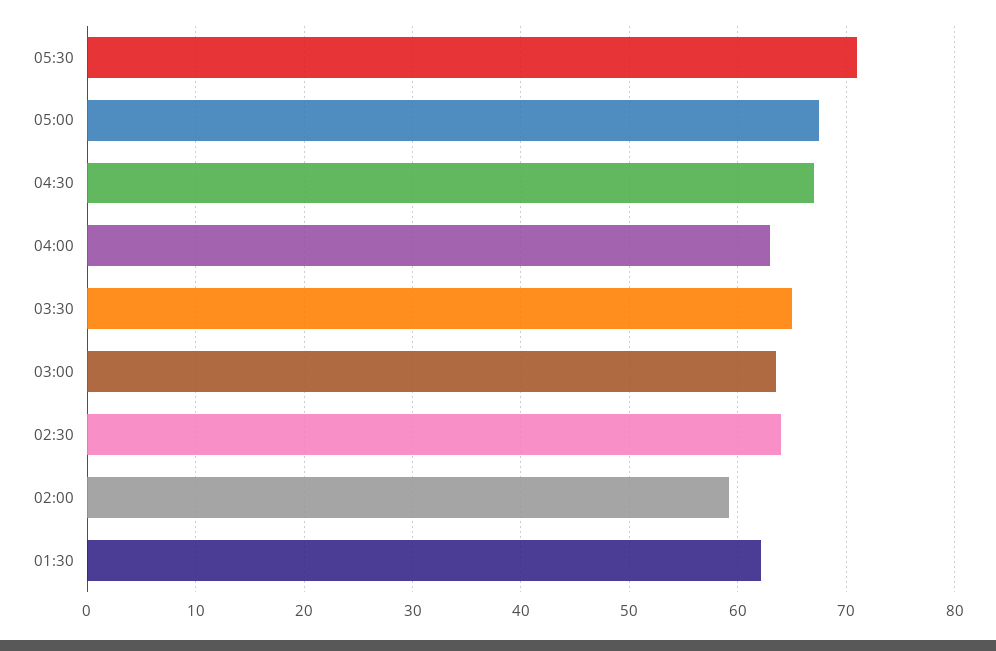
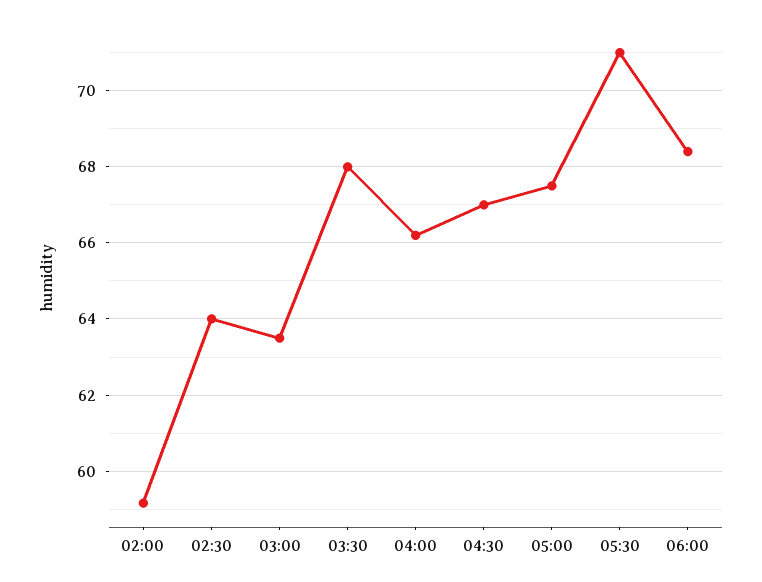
04:00: 63 -> 66.2
03:30: 65 -> 68
01:30: 62 -> none
06:00: none -> 68.4

